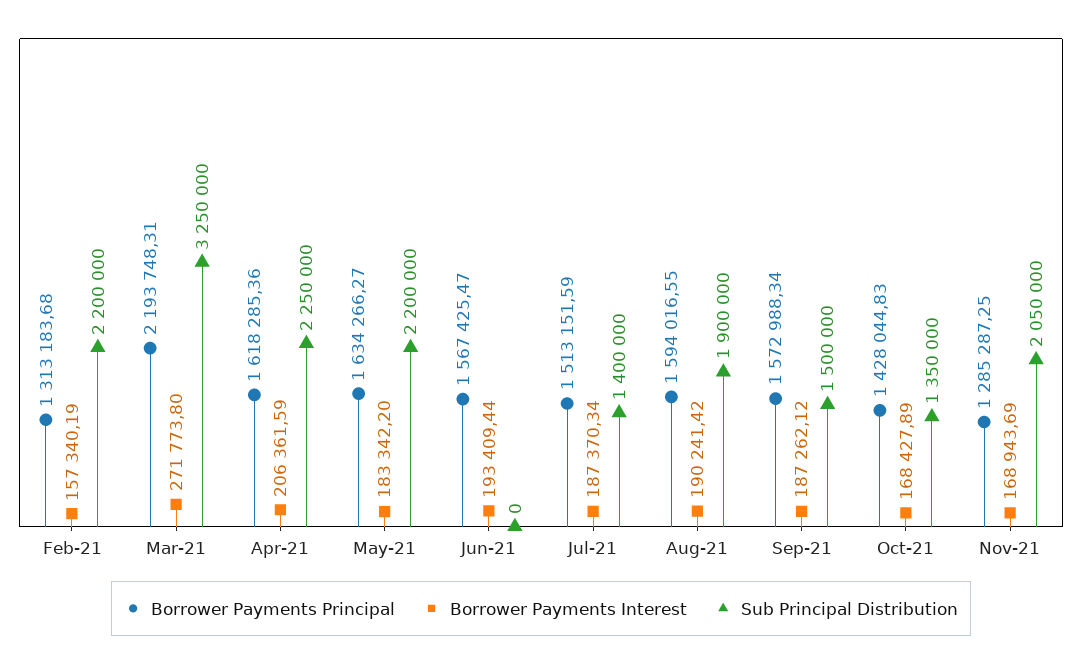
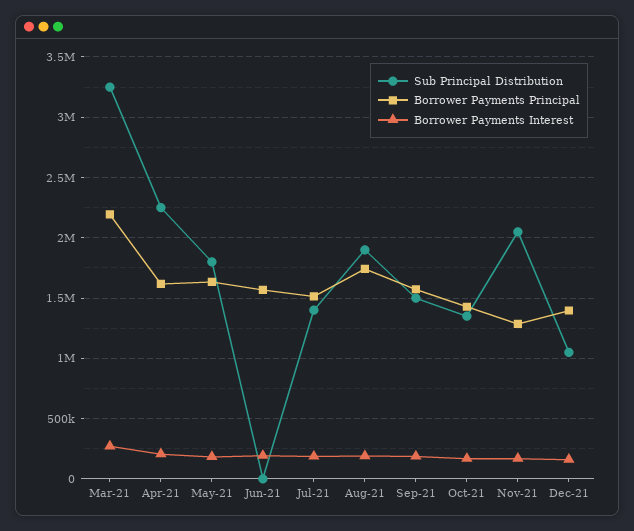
Borrower Payments Principal, Feb-21: 1313183.68 -> none
Borrower Payments Interest, Feb-21: 157340.19 -> none
Sub Principal Distribution, Feb-21: 2200000 -> none
Sub Principal Distribution, May-21: 2200000 -> 1800000
Borrower Payments Principal, Aug-21: 1594016.55 -> 1750000
Sub Principal Distribution, Dec-21: none -> 1050000
Borrower Payments Principal, Dec-21: none -> 1400000
Borrower Payments Interest, Dec-21: none -> 150000

